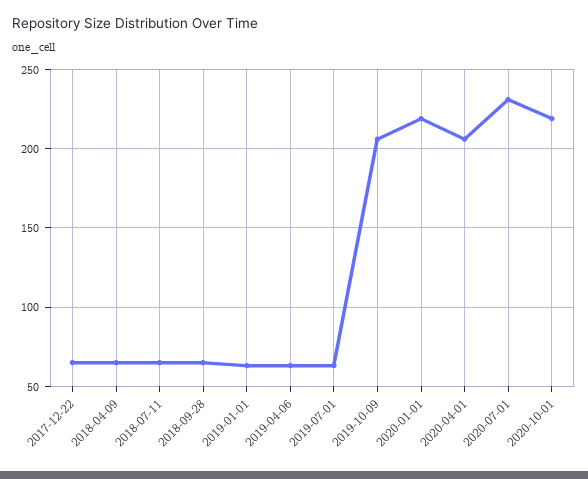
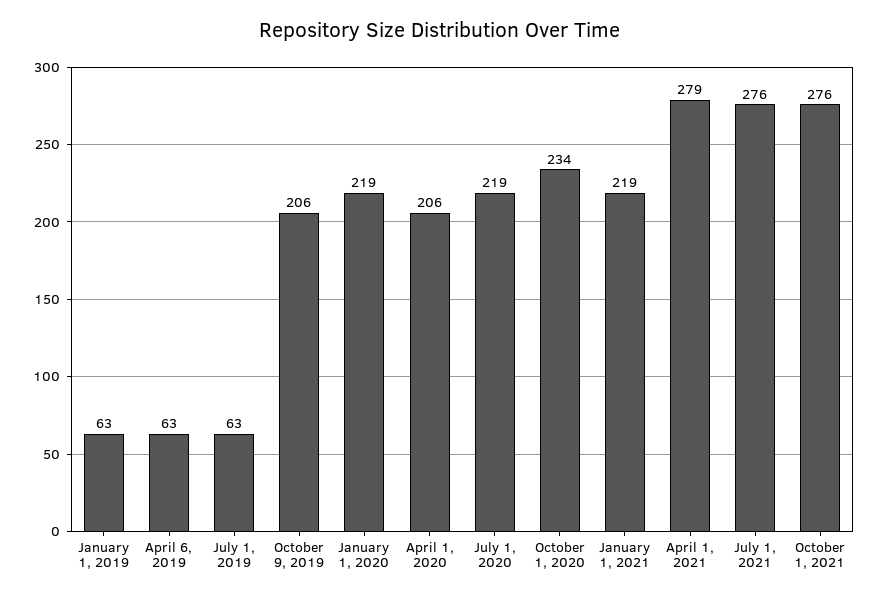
2017-12-22: 65 -> none
2018-04-09: 65 -> none
2018-07-11: 65 -> none
2018-09-28: 65 -> none
2020-07-01: 230 -> 219
2020-10-01: 220 -> 234
January 1, 2021: none -> 219
April 1, 2021: none -> 279
July 1, 2021: none -> 276
October 1, 2021: none -> 276

